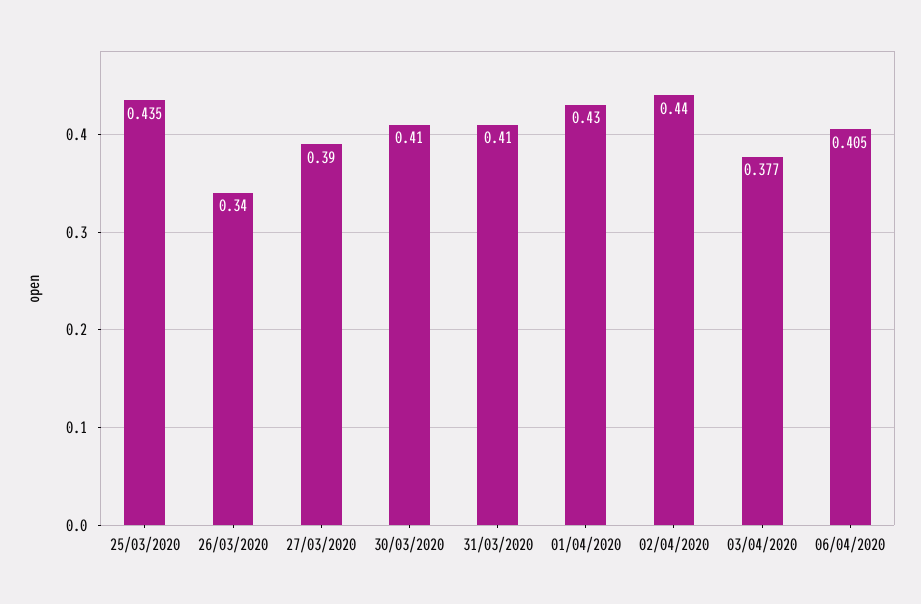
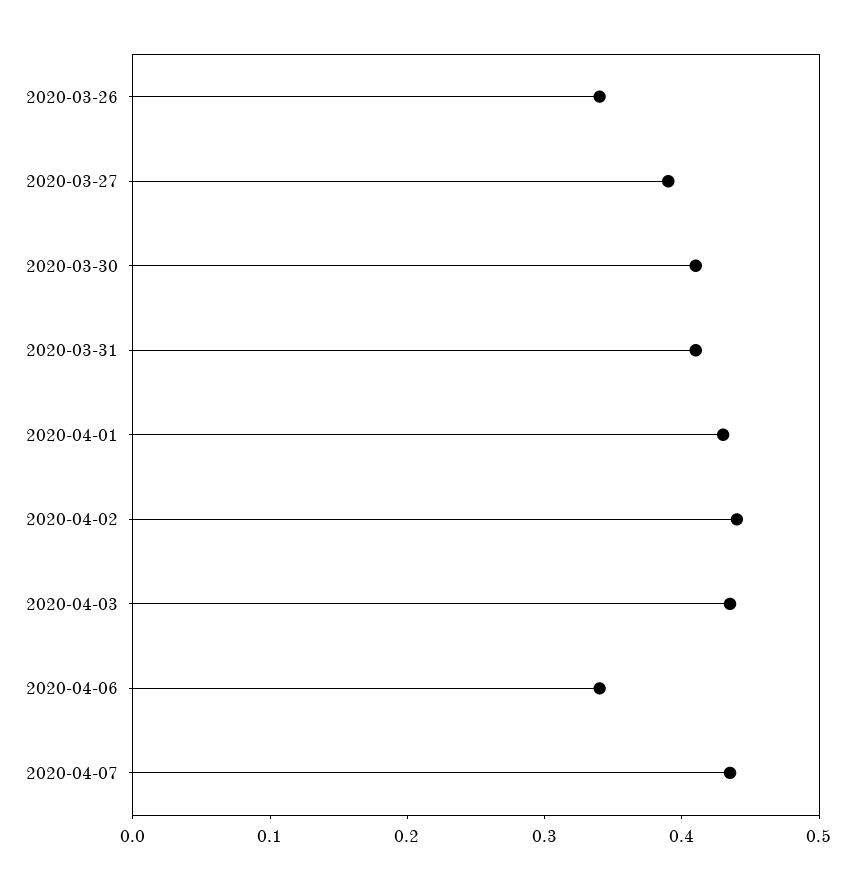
25/03/2020: 0.435 -> none
03/04/2020: 0.377 -> 0.44
06/04/2020: 0.405 -> 0.34
2020-04-07: none -> 0.44

